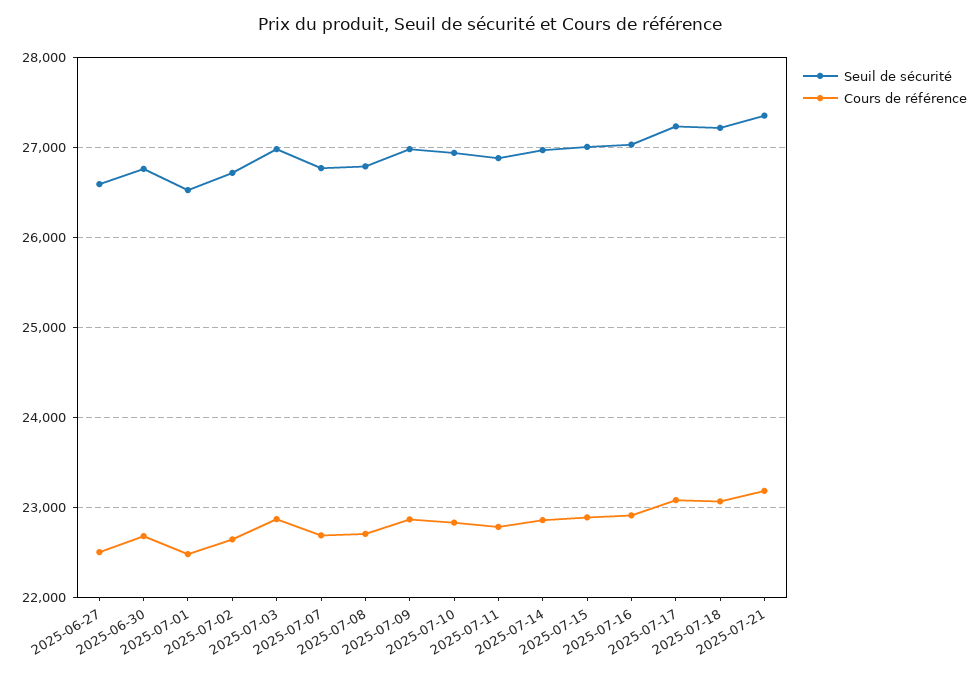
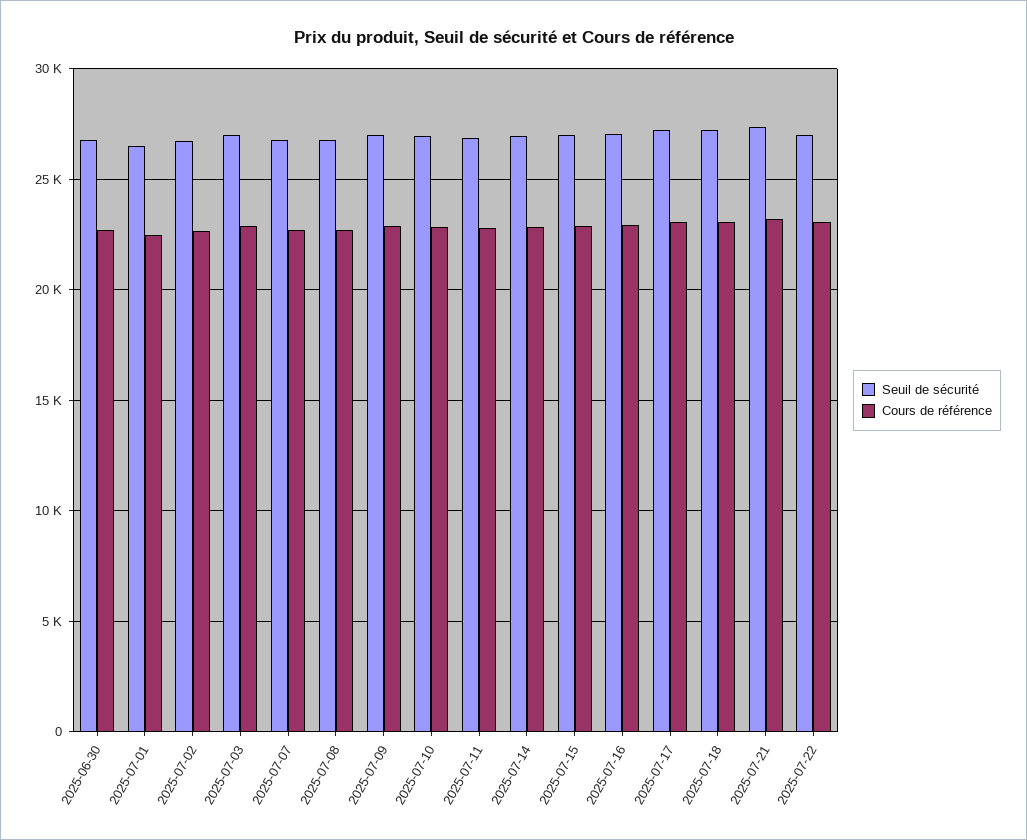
Seuil de sécurité, 2025-06-27: 26600 -> none
Cours de référence, 2025-06-27: 22500 -> none
Seuil de sécurité, 2025-07-22: none -> 27000
Cours de référence, 2025-07-22: none -> 23000

